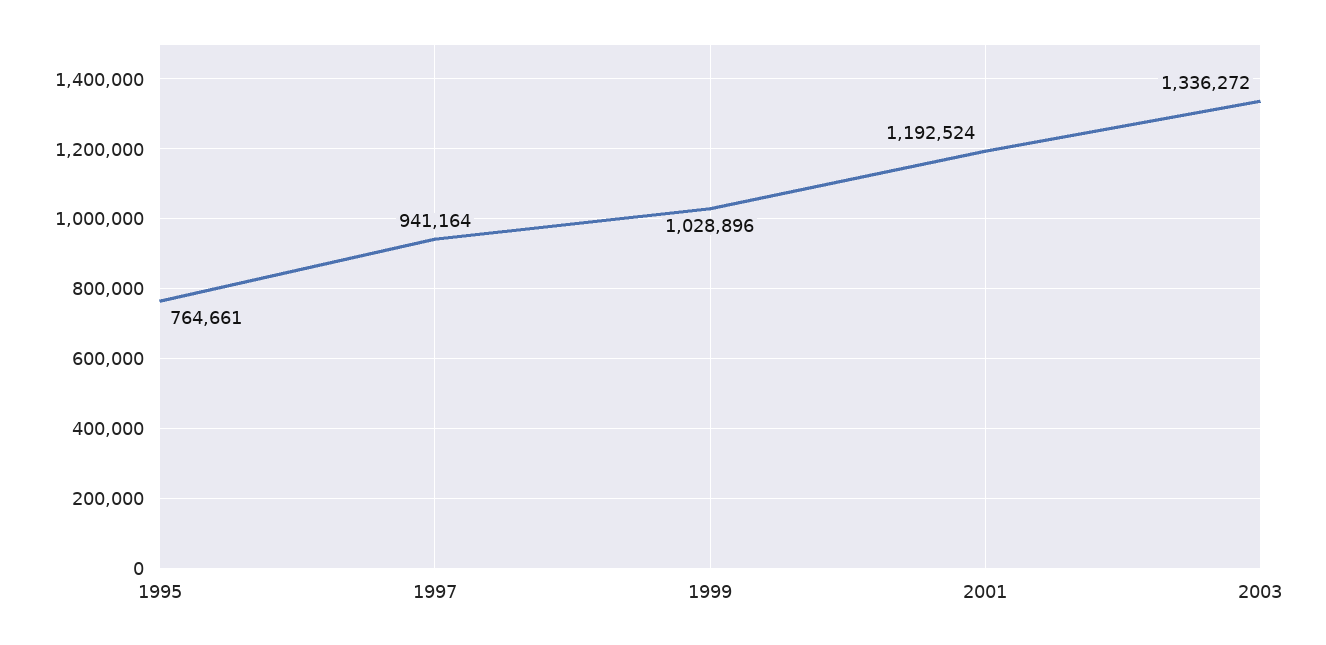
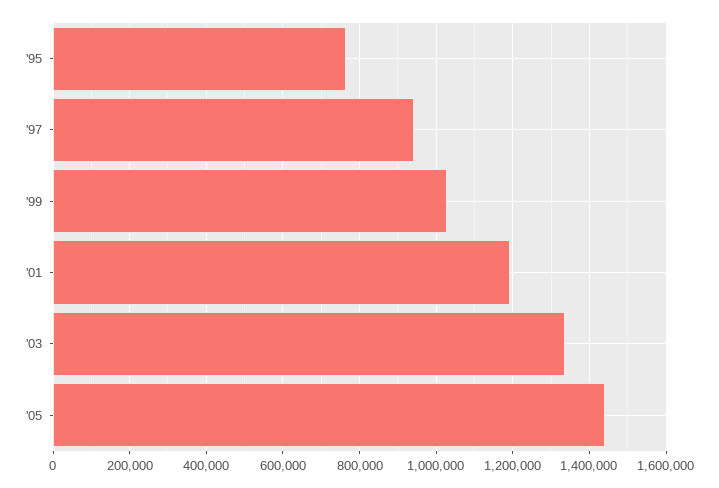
'05: none -> 1440000

